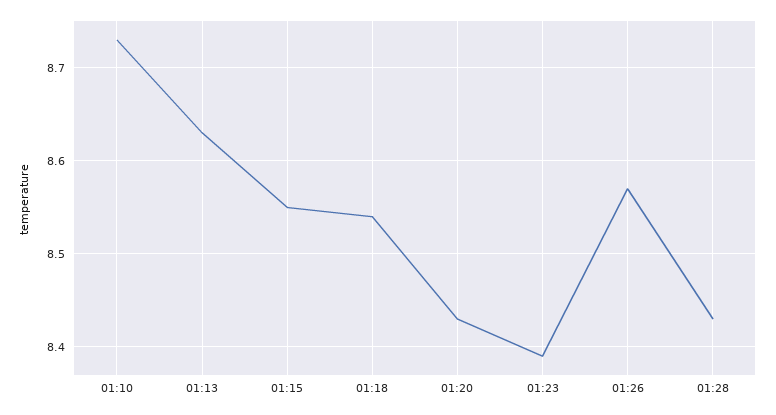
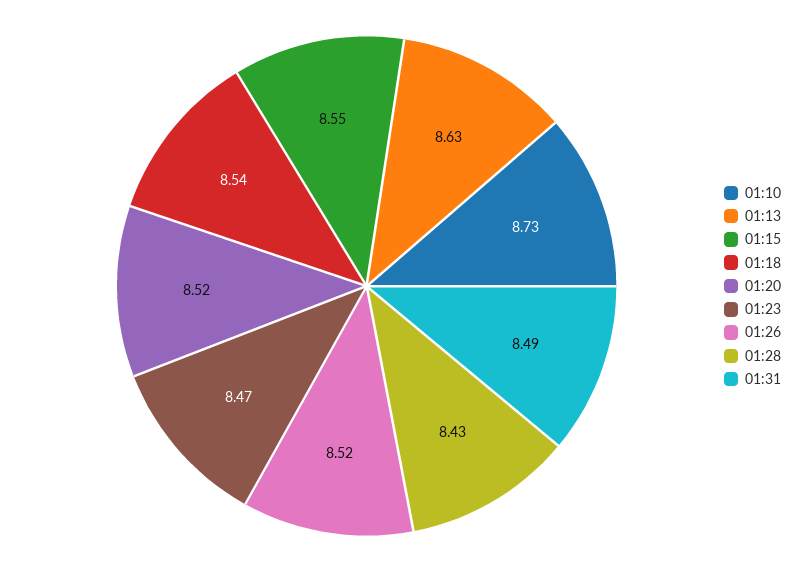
01:20: 8.43 -> 8.52
01:23: 8.39 -> 8.47
01:26: 8.57 -> 8.52
01:31: none -> 8.49

